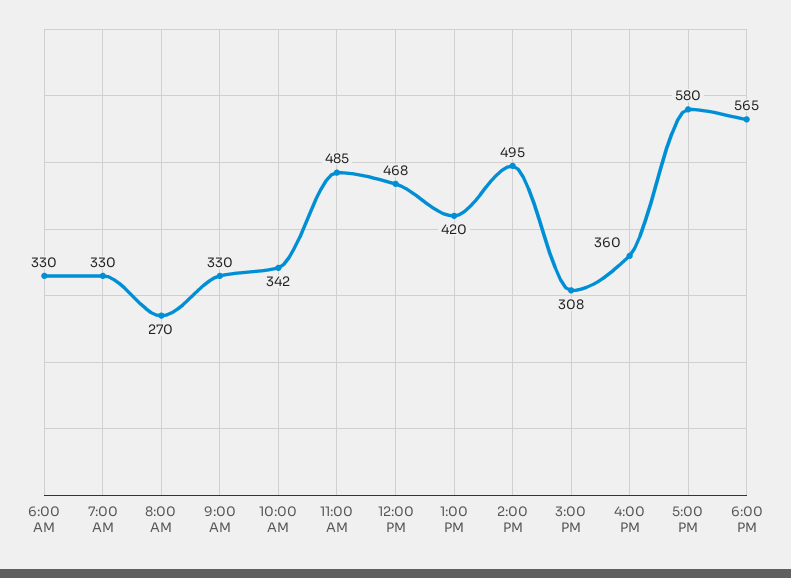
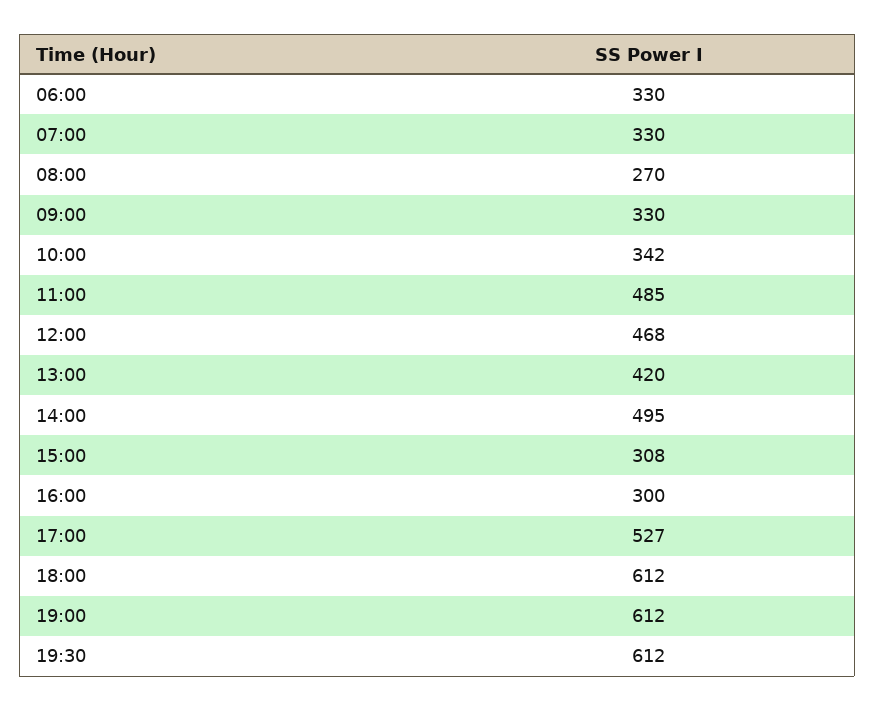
4:00 PM: 360 -> 300
5:00 PM: 580 -> 527
6:00 PM: 565 -> 612
19:00: none -> 612
19:30: none -> 612

